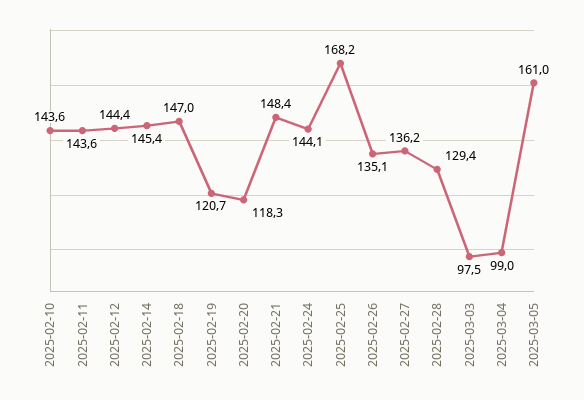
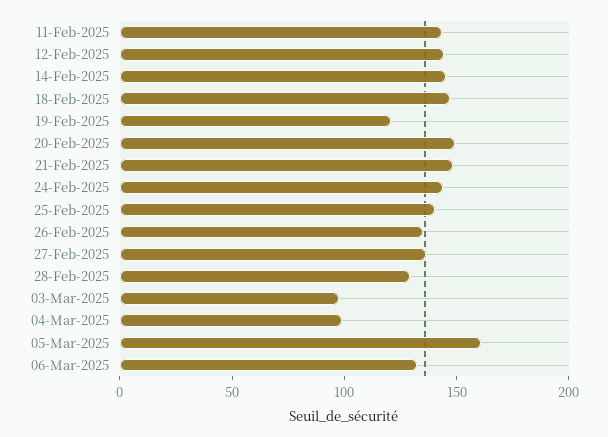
2025-02-10: 143.6 -> none
2025-02-20: 118.3 -> 150
2025-02-25: 168.2 -> 140
06-Mar-2025: none -> 130

